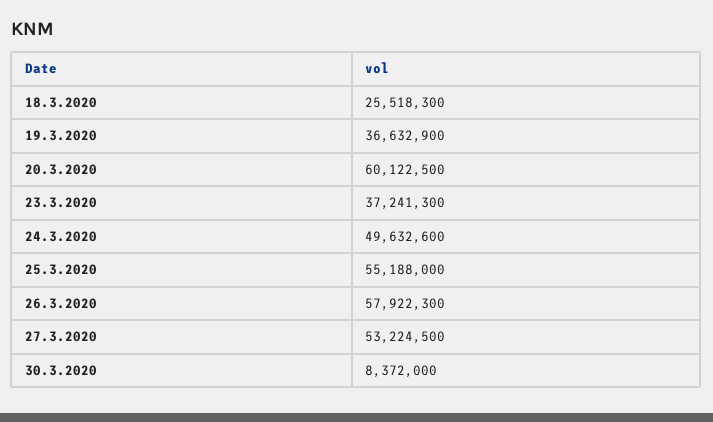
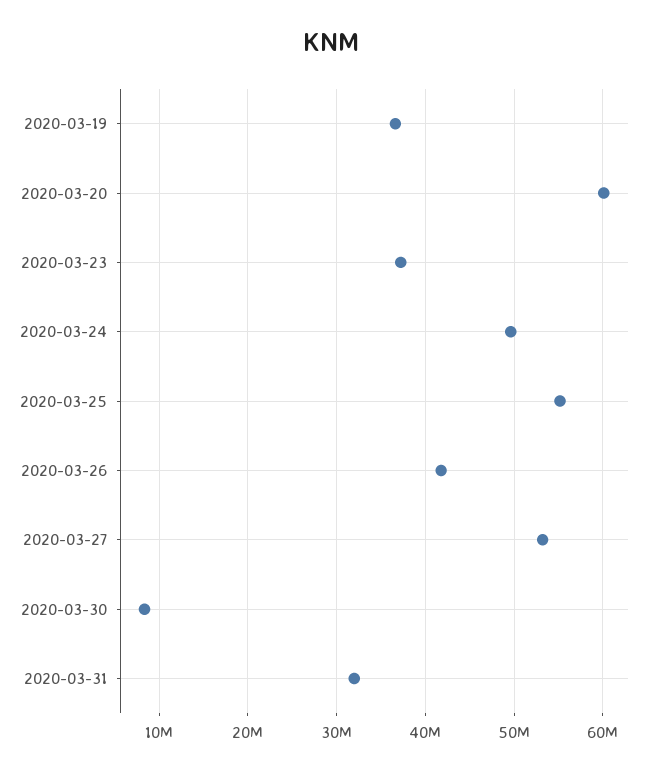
18.3.2020: 25518300 -> none
26.3.2020: 57922300 -> 42000000
2020-03-31: none -> 32000000

